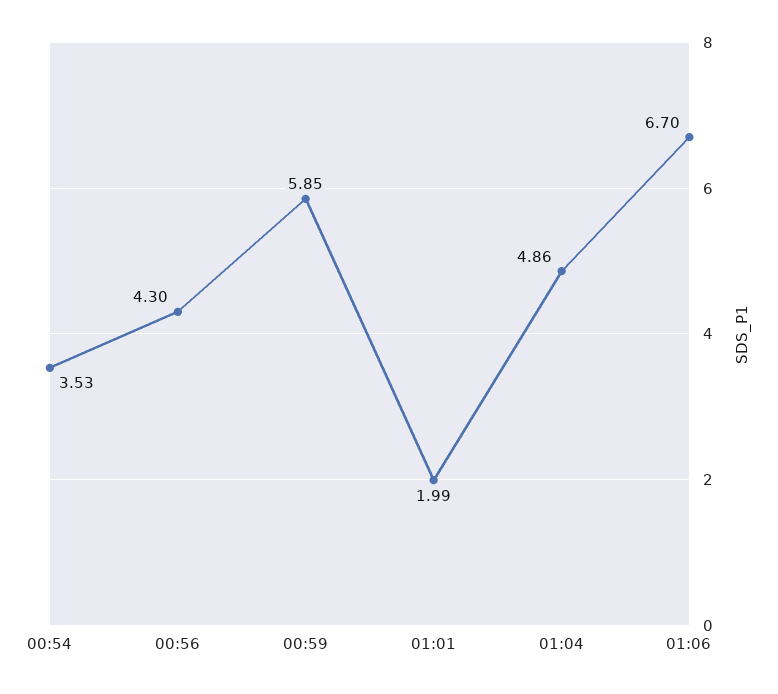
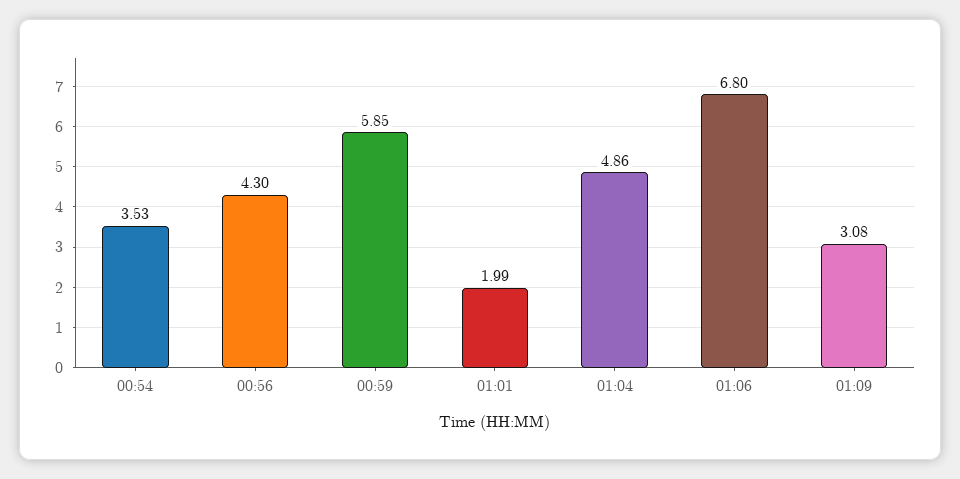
01:06: 6.7 -> 6.8
01:09: none -> 3.08

